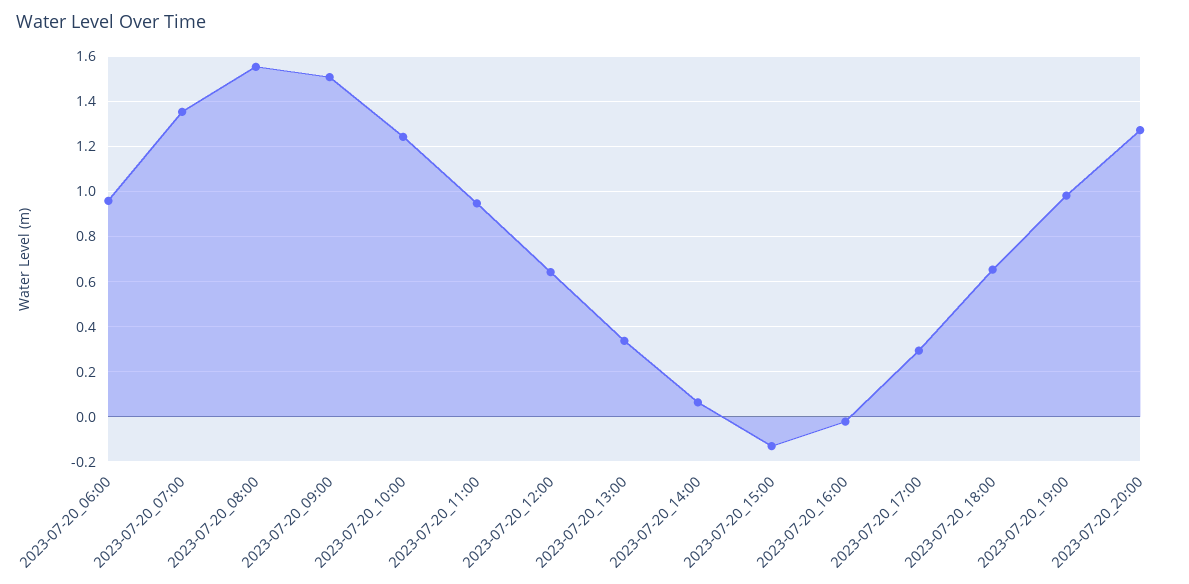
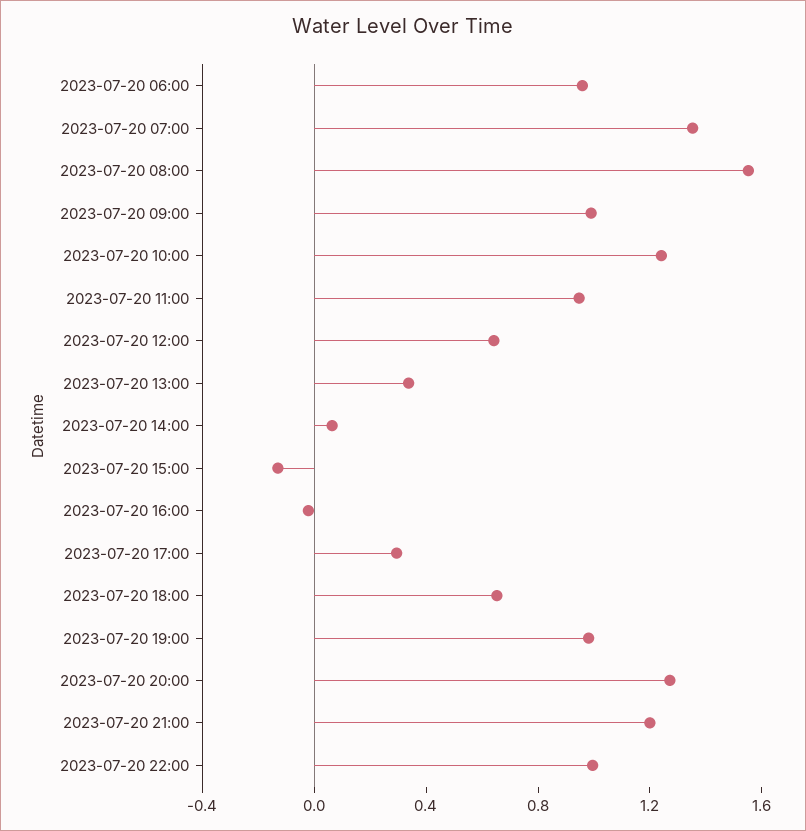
2023-07-20_09:00: 1.5 -> 1
2023-07-20 21:00: none -> 1.2
2023-07-20 22:00: none -> 1

